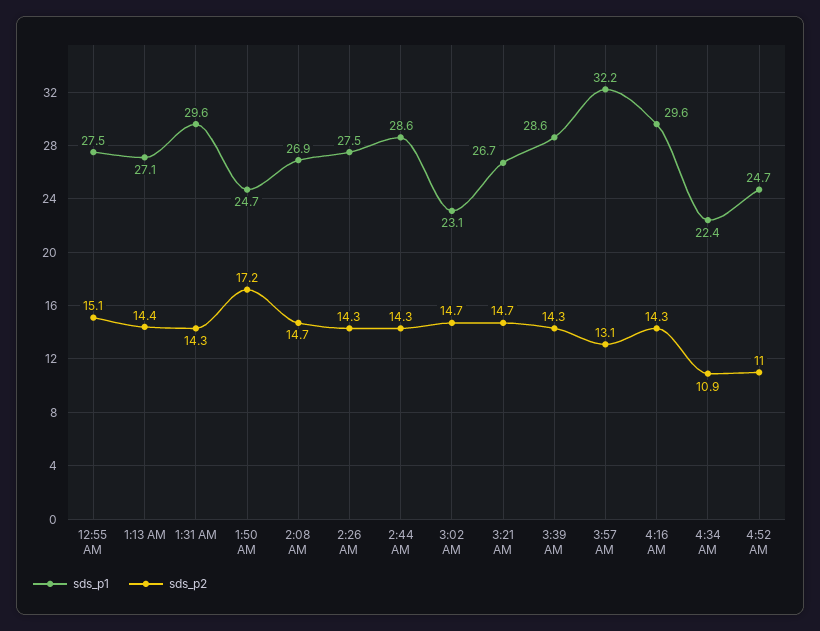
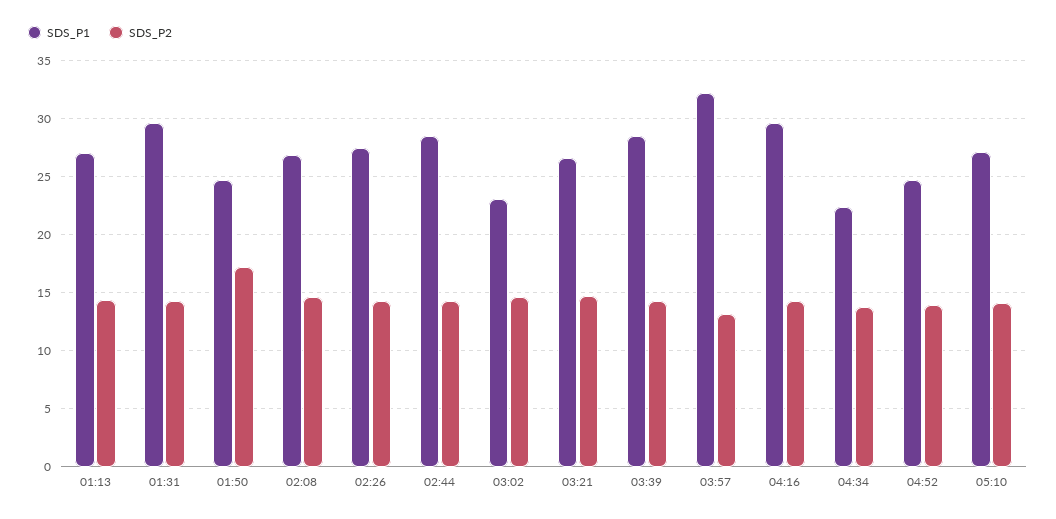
sds_p1, 12:55 AM: 27.5 -> none
sds_p2, 12:55 AM: 15.1 -> none
sds_p2, 4:34 AM: 10.9 -> 14
sds_p2, 4:52 AM: 11 -> 14
sds_p1, 05:10: none -> 27
sds_p2, 05:10: none -> 14

